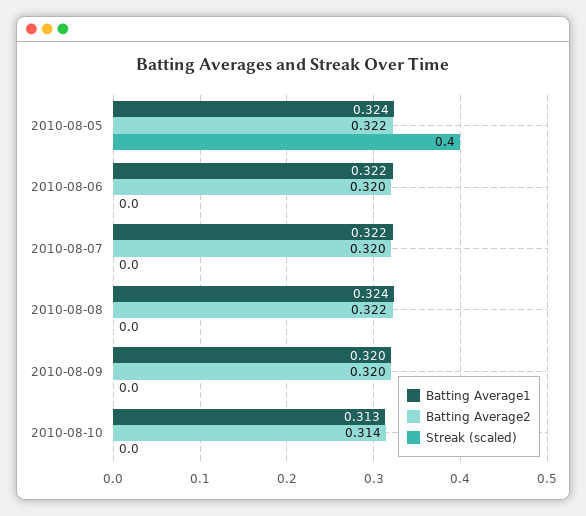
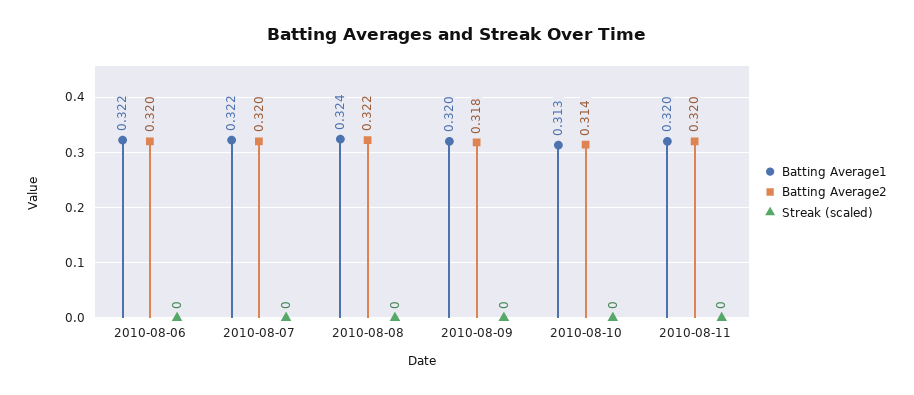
Batting Average1, 2010-08-05: 0.324 -> none
Batting Average2, 2010-08-05: 0.322 -> none
Streak (scaled), 2010-08-05: 0.4 -> none
Batting Average2, 2010-08-09: 0.32 -> 0.318
Batting Average1, 2010-08-11: none -> 0.32
Batting Average2, 2010-08-11: none -> 0.32
Streak (scaled), 2010-08-11: none -> 0

